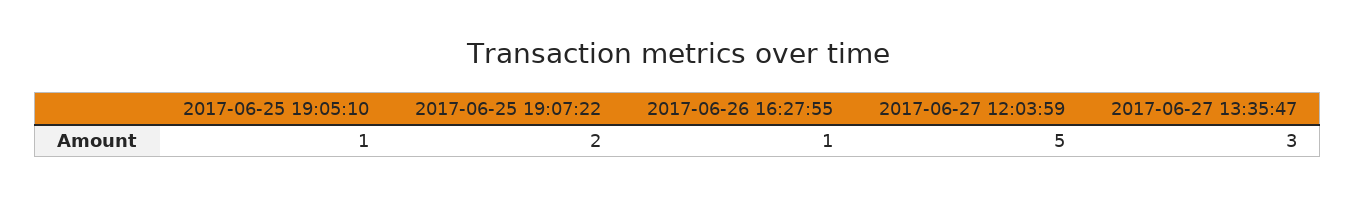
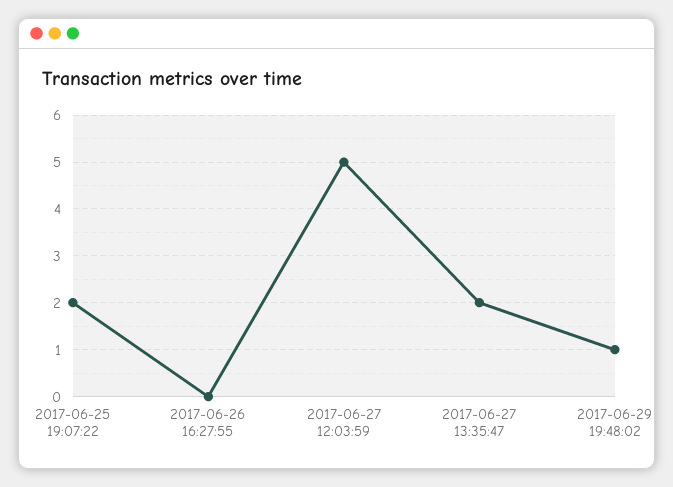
2017-06-25 19:05:10: 1 -> none
2017-06-26 16:27:55: 1 -> 0
2017-06-27 13:35:47: 3 -> 2
2017-06-29 19:48:02: none -> 1

